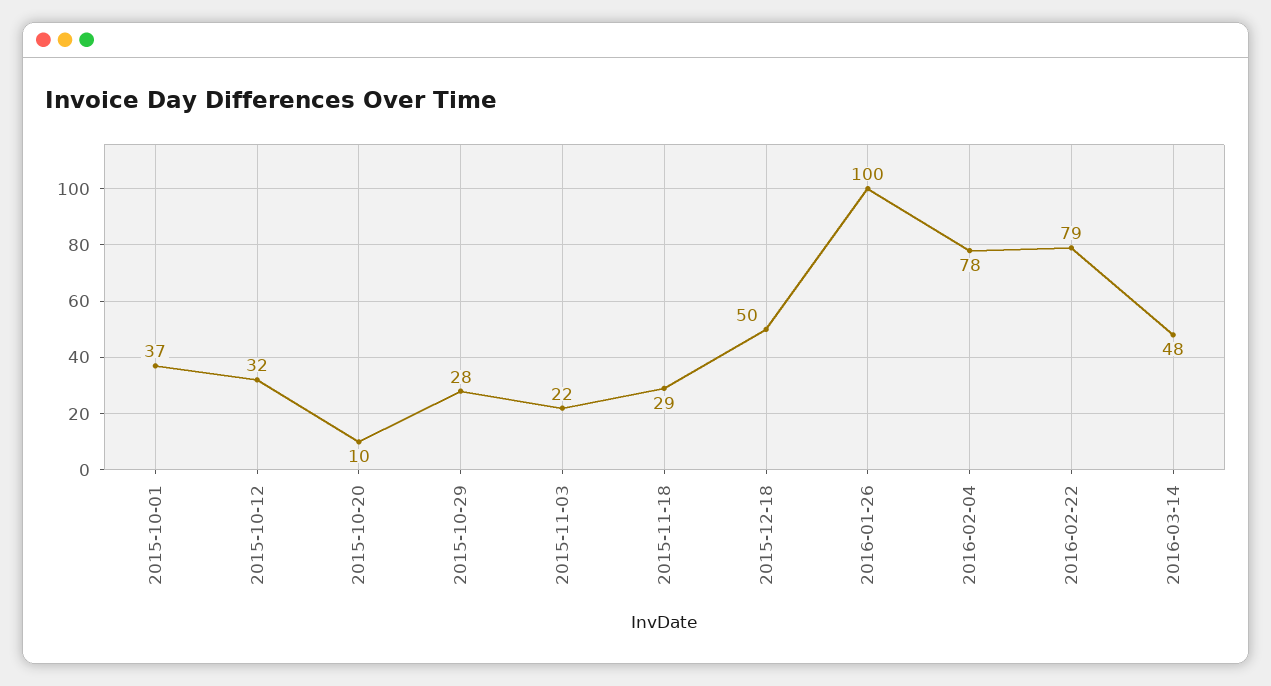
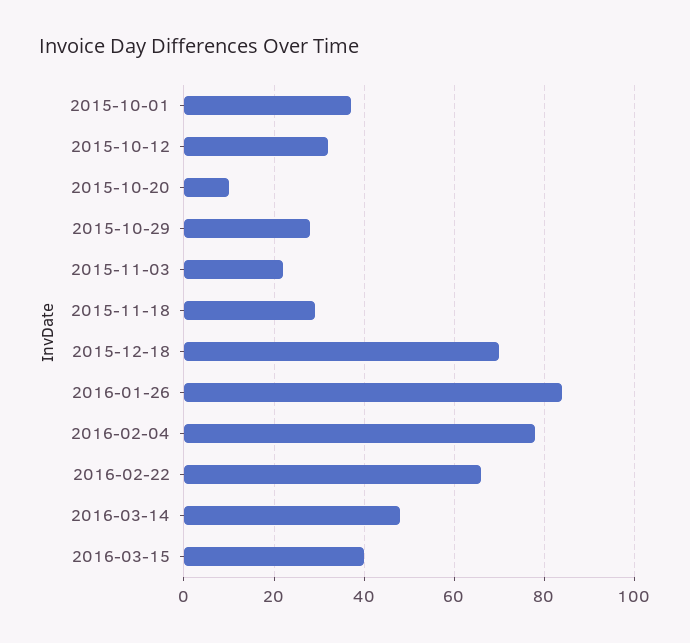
2015-12-18: 50 -> 70
2016-01-26: 100 -> 85
2016-02-22: 79 -> 65
2016-03-15: none -> 40

